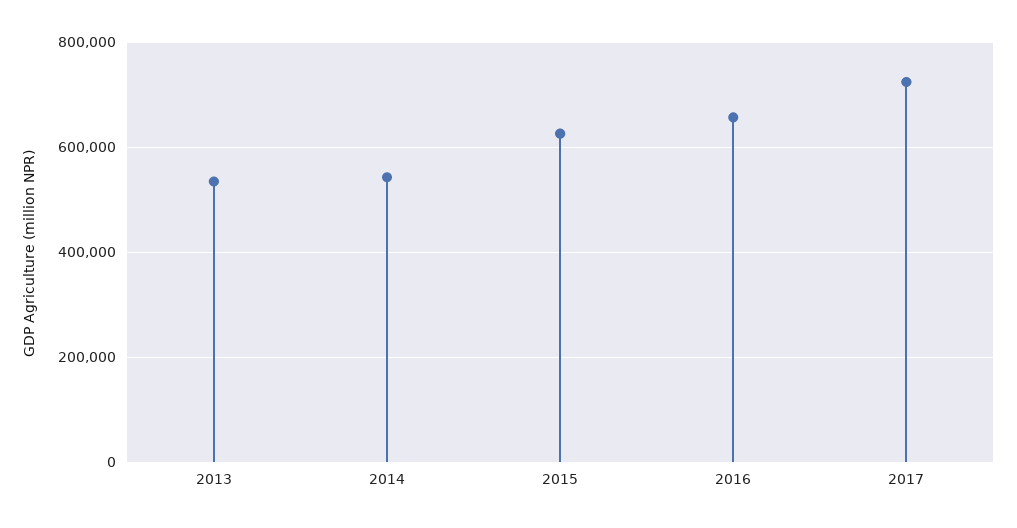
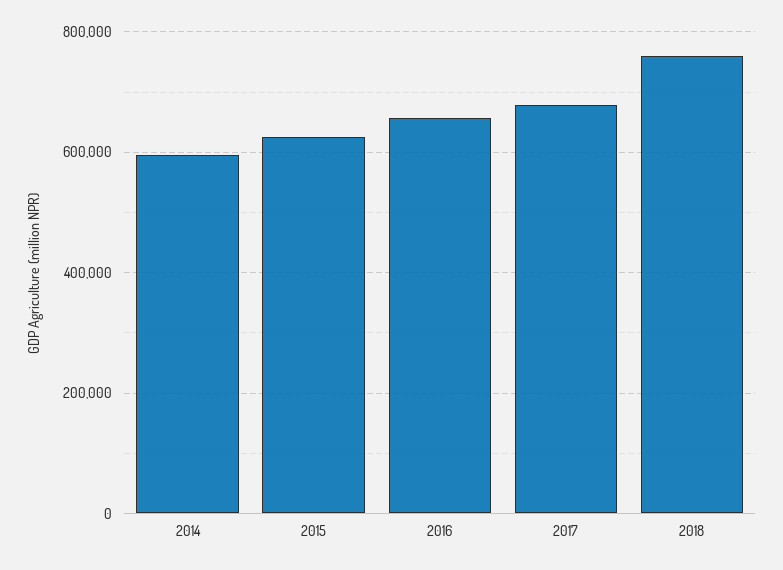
2013: 540000 -> none
2014: 540000 -> 600000
2017: 720000 -> 680000
2018: none -> 760000

